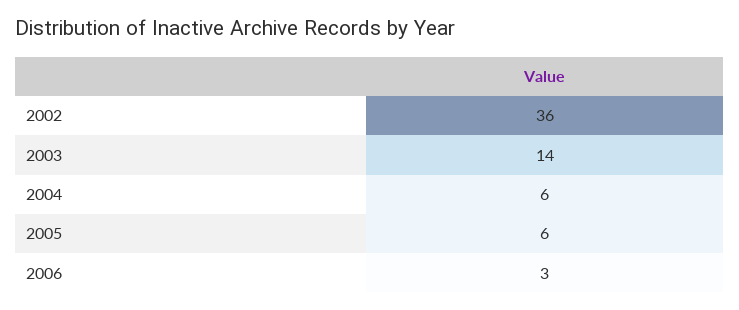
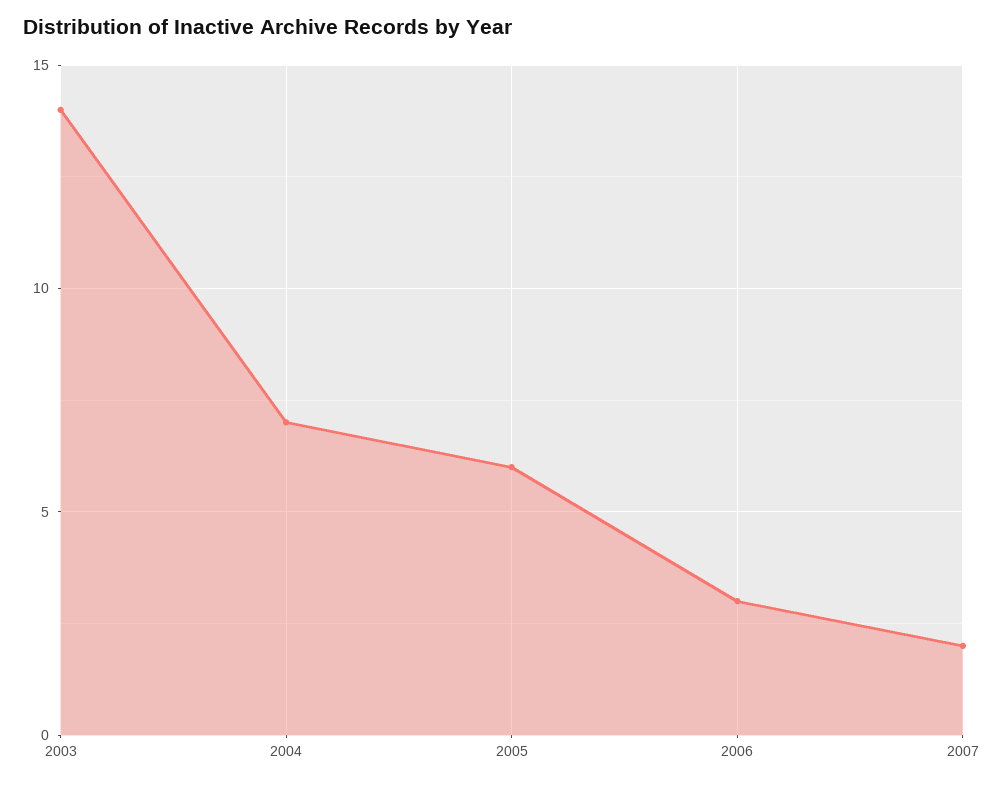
2002: 36 -> none
2004: 6 -> 7
2007: none -> 2

